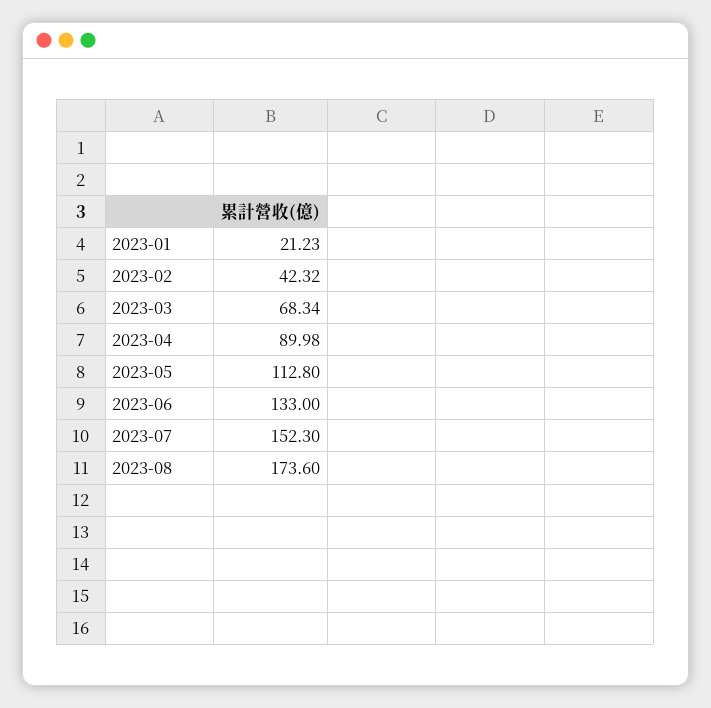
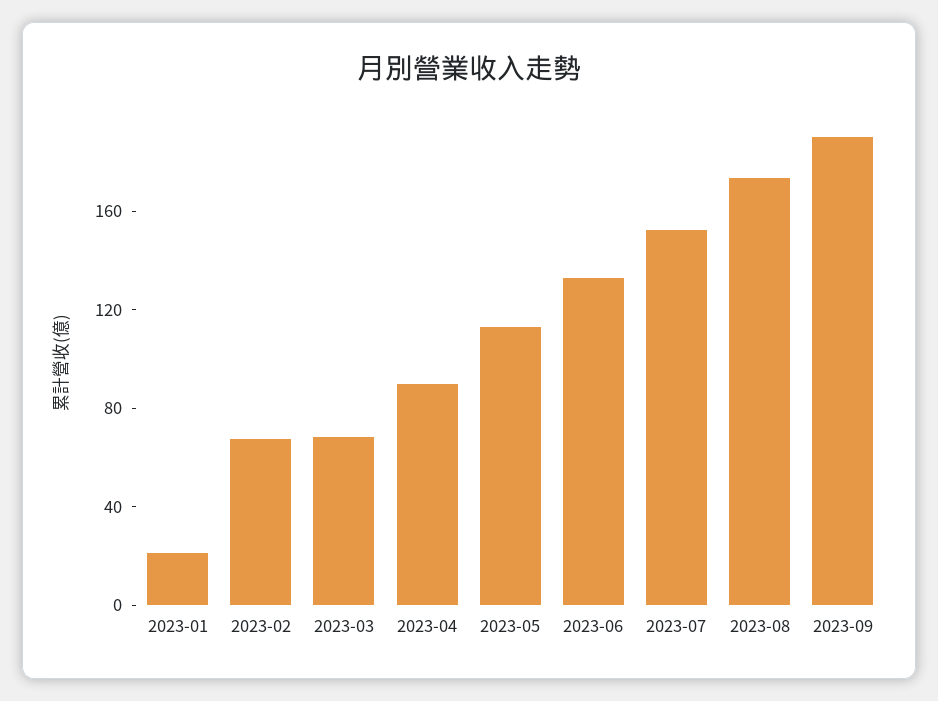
2023-02: 42.32 -> 70
2023-09: none -> 190

